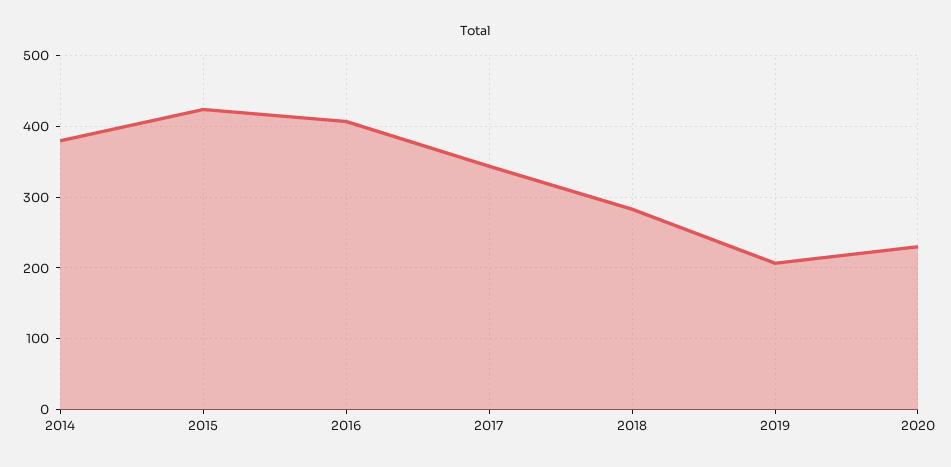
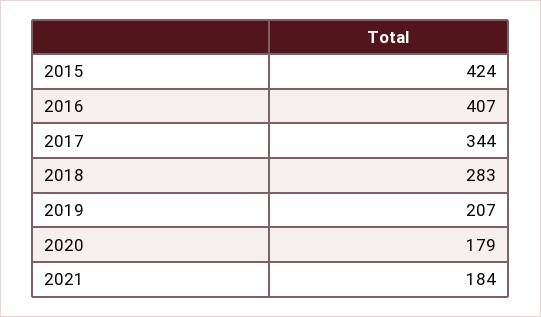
2014: 380 -> none
2020: 230 -> 179
2021: none -> 184

